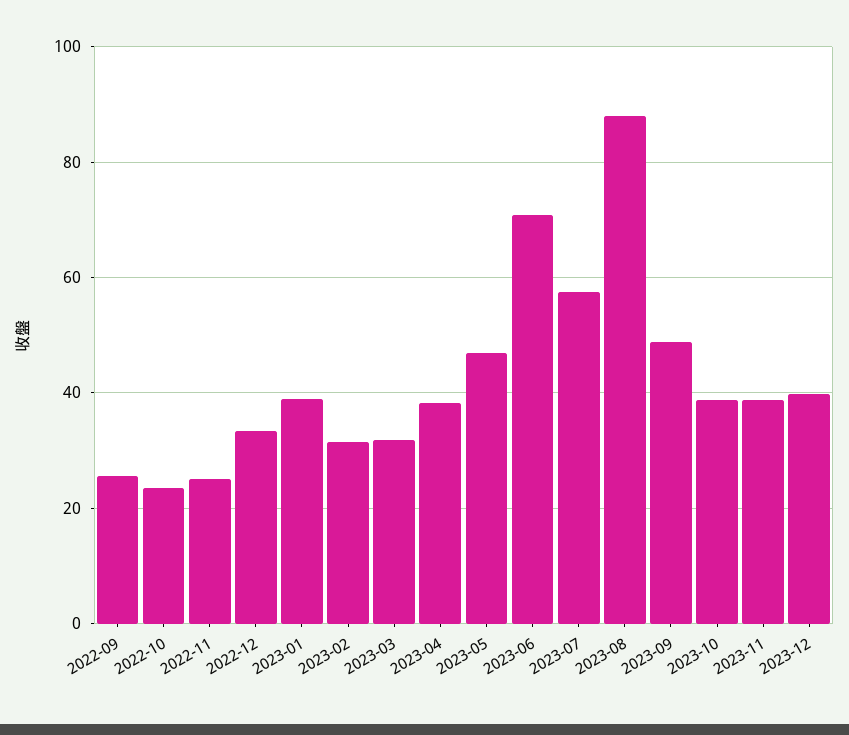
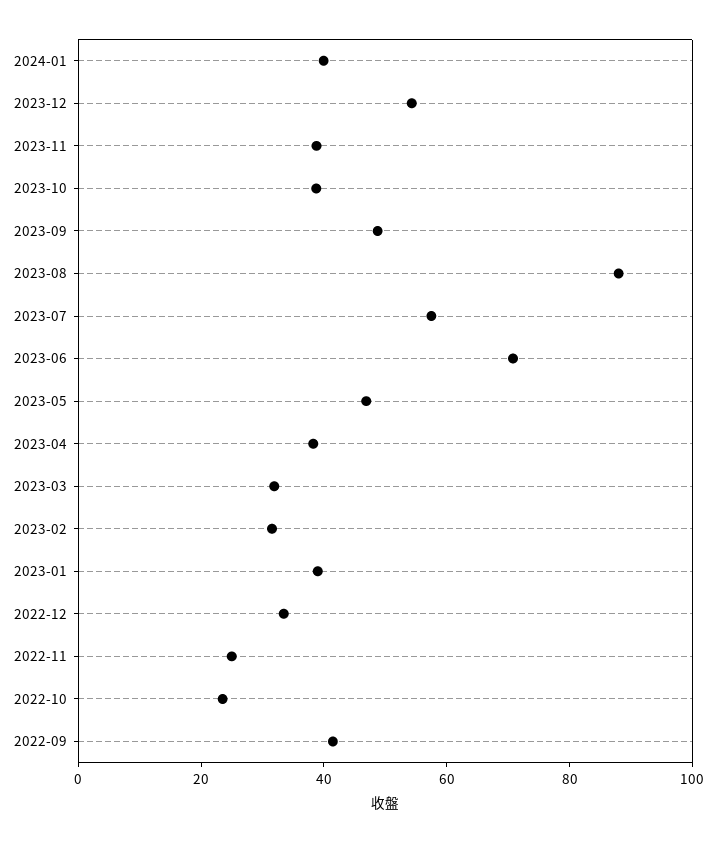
2022-09: 26 -> 40
2023-12: 40 -> 55
2024-01: none -> 40

